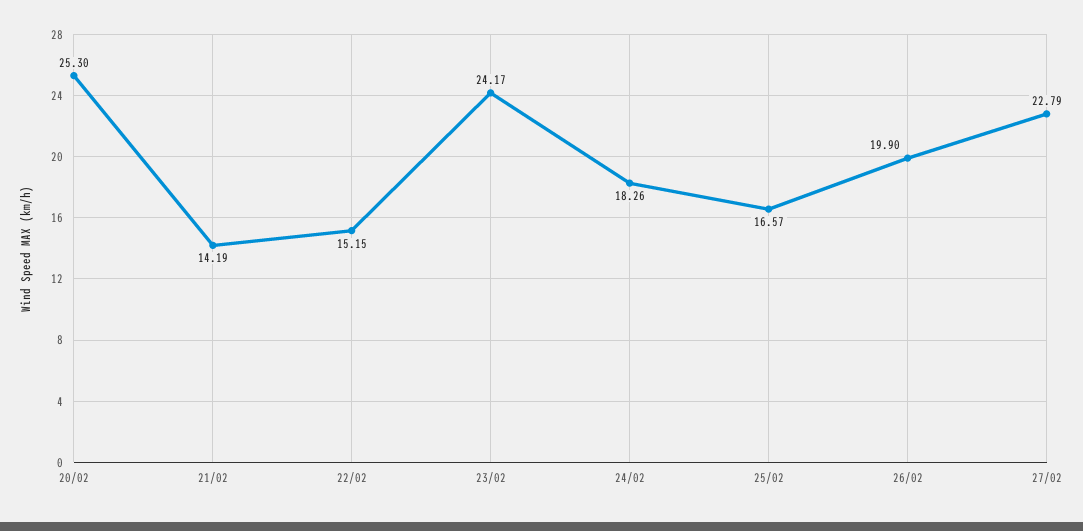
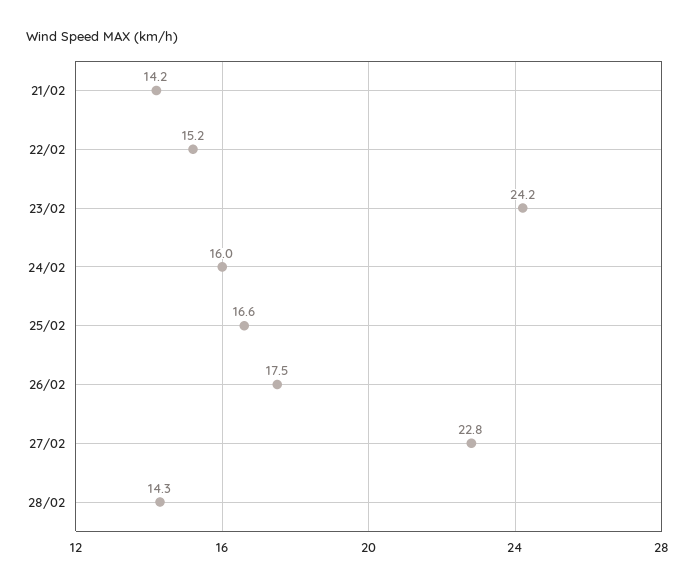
20/02: 25.3 -> none
24/02: 18.26 -> 16
26/02: 19.9 -> 17.5
28/02: none -> 14.3

